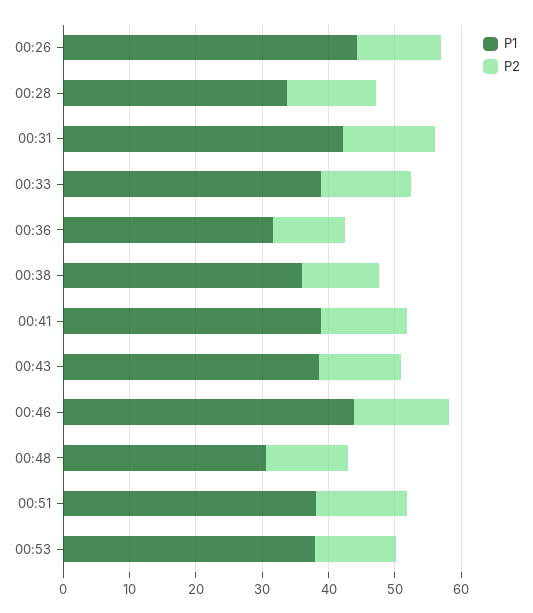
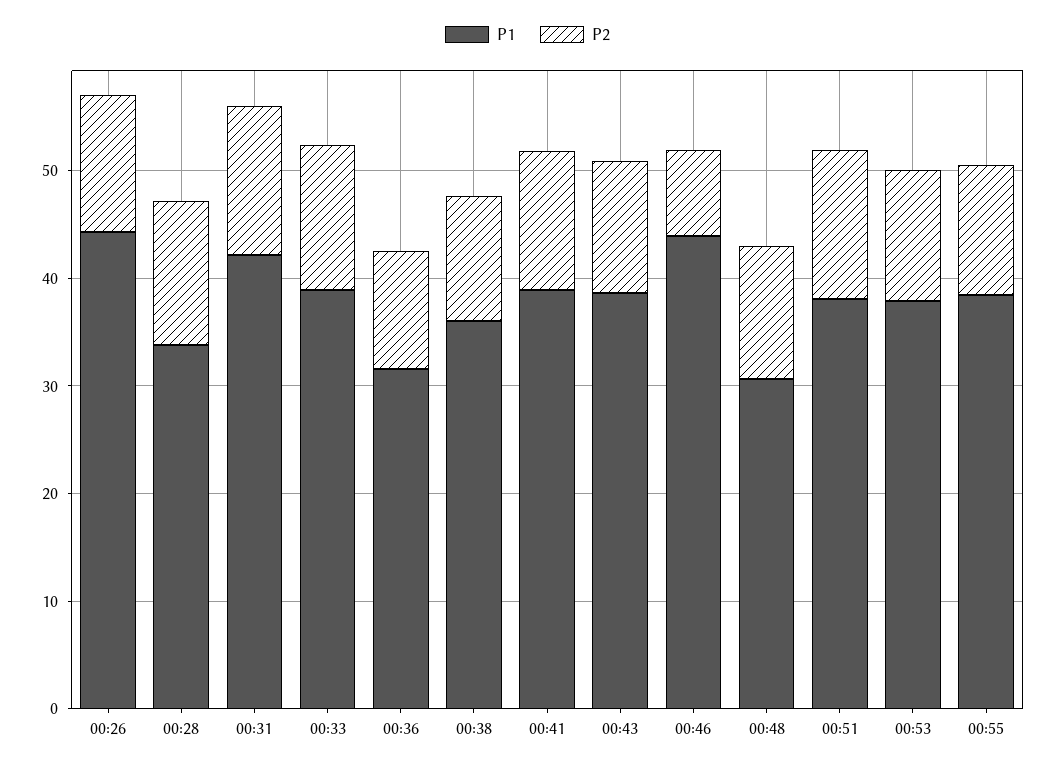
P2, 00:46: 14 -> 8
P1, 00:55: none -> 38
P2, 00:55: none -> 12

